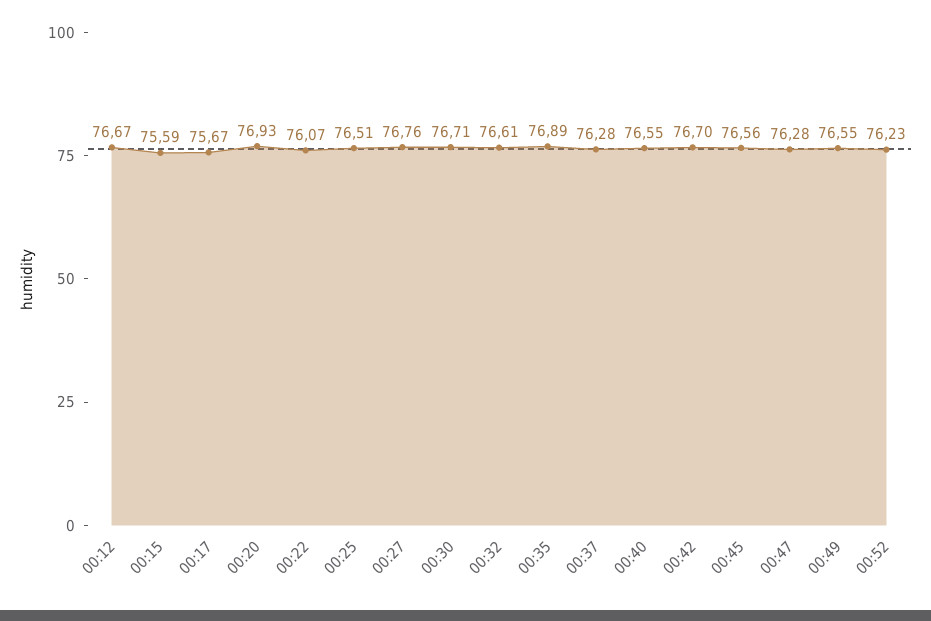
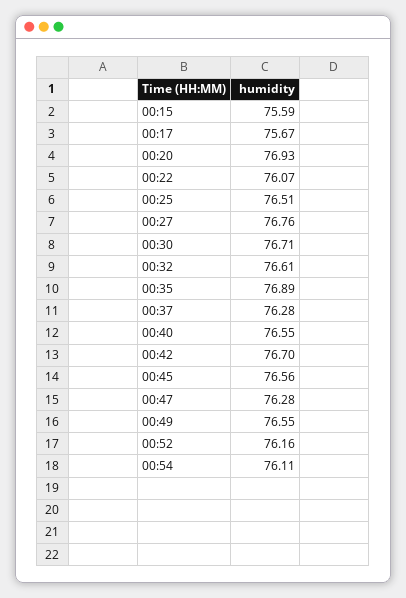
00:12: 76.67 -> none
00:52: 76.23 -> 76.16
00:54: none -> 76.11

